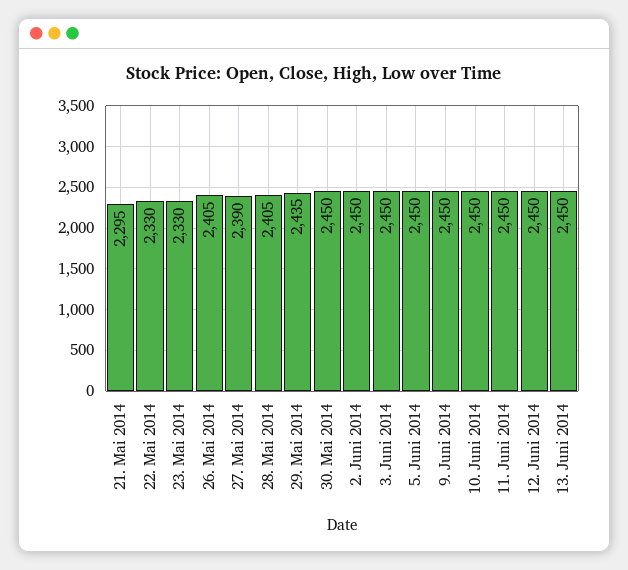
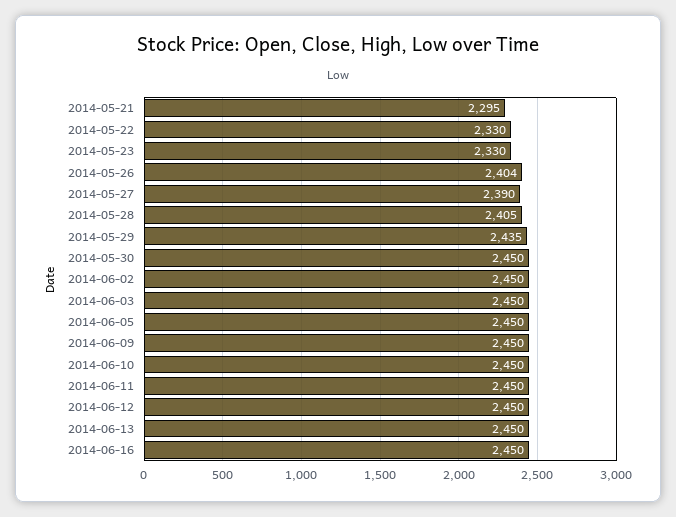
26. Mai 2014: 2405 -> 2404
2014-06-16: none -> 2450

